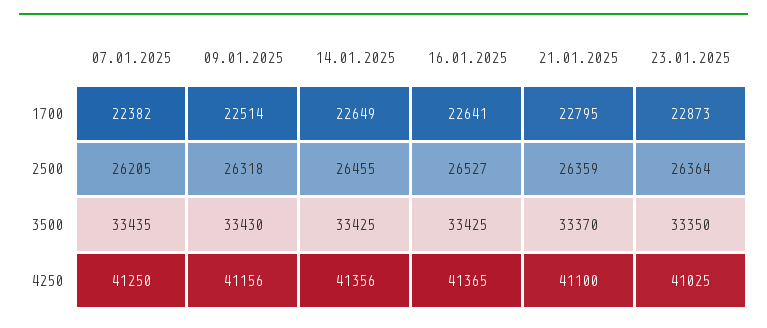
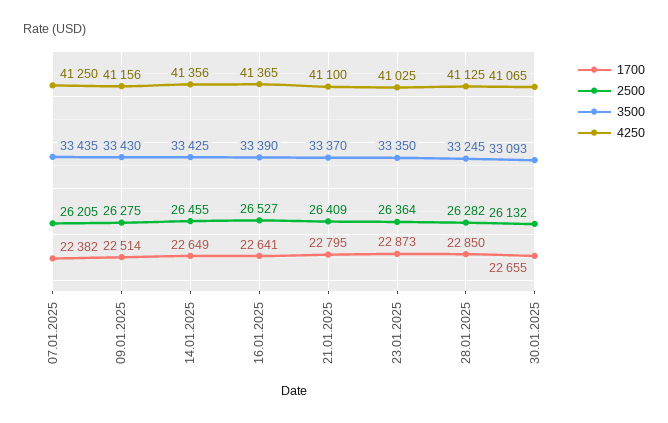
2500, 09.01.2025: 26318 -> 26275
2500, 21.01.2025: 26359 -> 26409
3500, 16.01.2025: 33425 -> 33390
1700, 28.01.2025: none -> 22850
2500, 28.01.2025: none -> 26282
3500, 28.01.2025: none -> 33245
4250, 28.01.2025: none -> 41125
1700, 30.01.2025: none -> 22655
2500, 30.01.2025: none -> 26132
3500, 30.01.2025: none -> 33093
4250, 30.01.2025: none -> 41065

